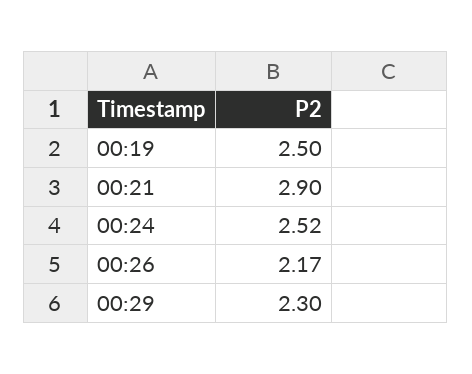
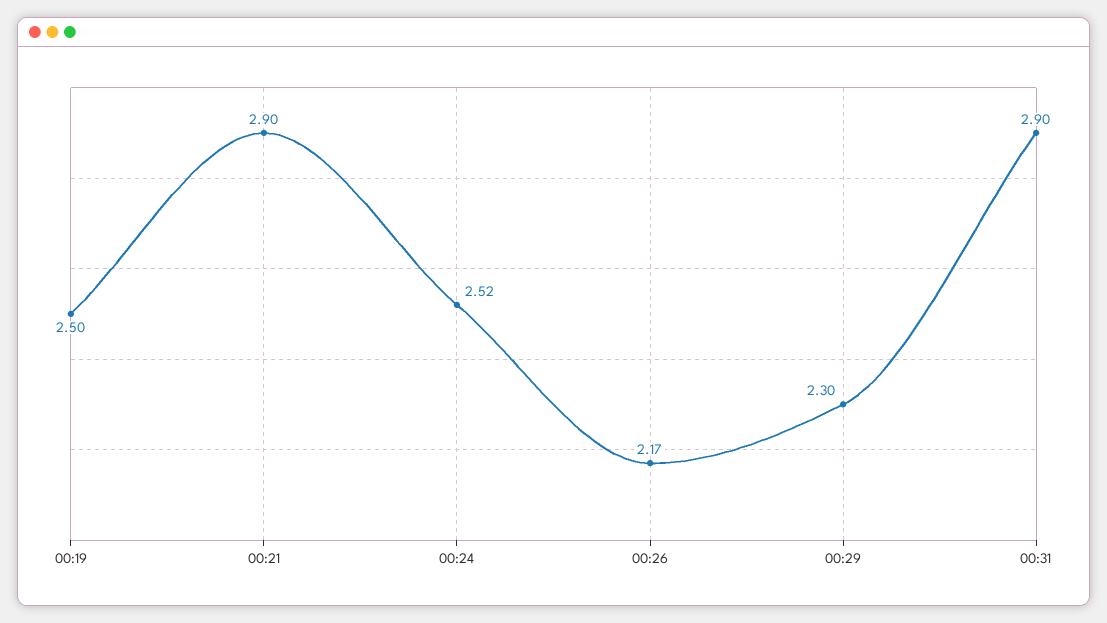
00:31: none -> 2.9

